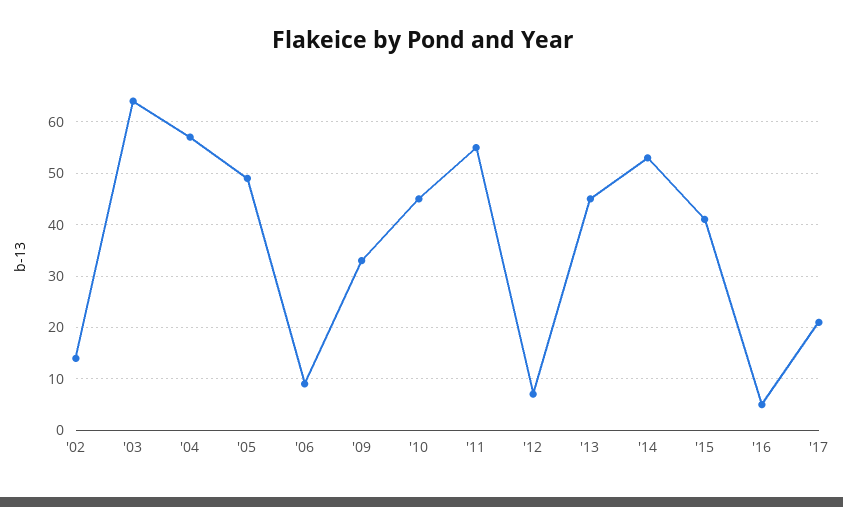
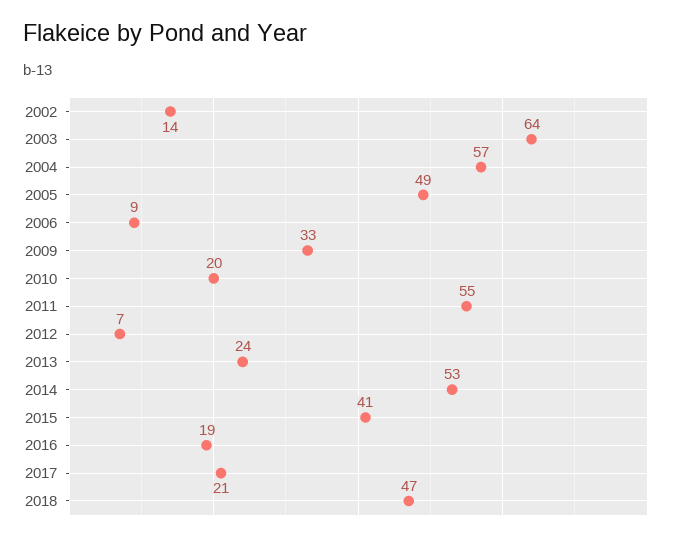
'10: 45 -> 20
'13: 45 -> 24
'16: 5 -> 19
2018: none -> 47

